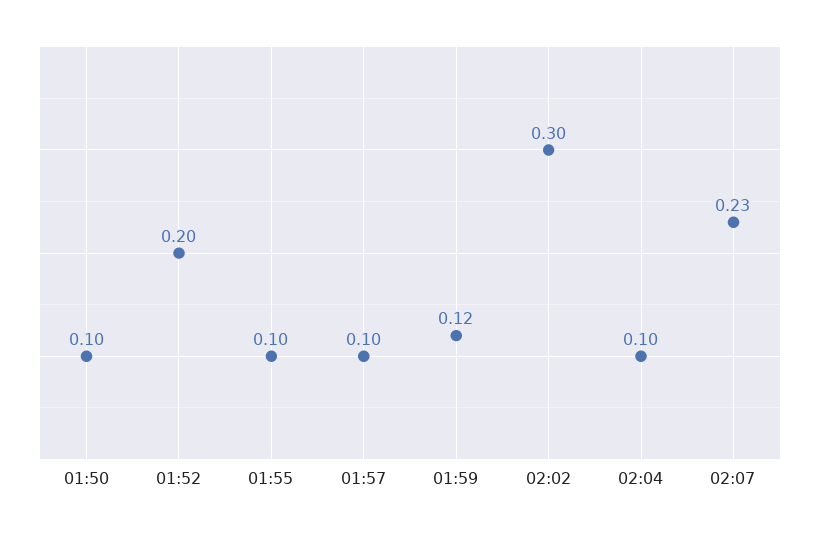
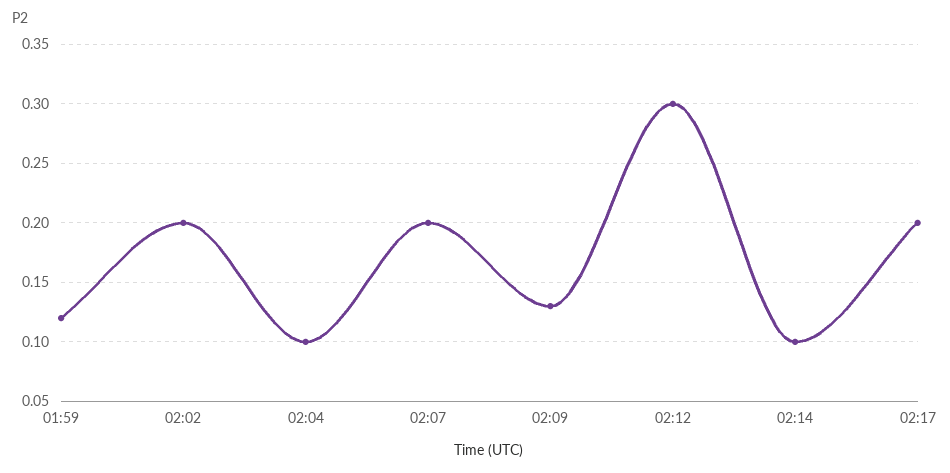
01:50: 0.1 -> none
01:52: 0.2 -> none
01:55: 0.1 -> none
01:57: 0.1 -> none
02:02: 0.3 -> 0.2
02:07: 0.23 -> 0.2
02:09: none -> 0.13
02:12: none -> 0.3
02:14: none -> 0.1
02:17: none -> 0.2

